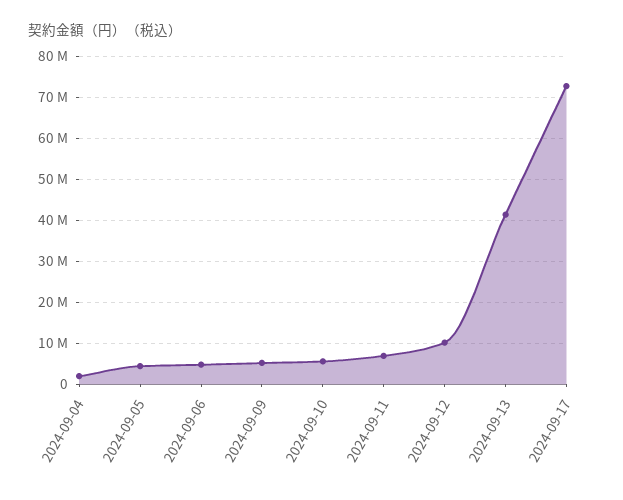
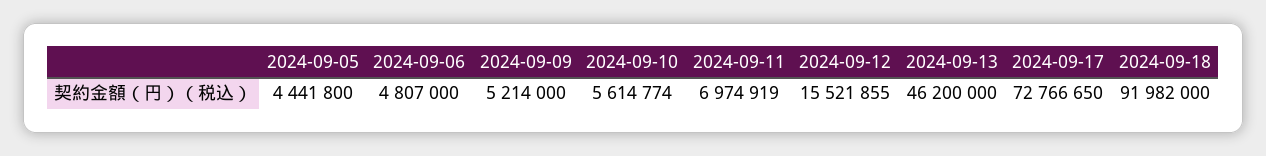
2024-09-04: 2000000 -> none
2024-09-12: 10000000 -> 15521855
2024-09-13: 42000000 -> 46200000
2024-09-18: none -> 91982000

